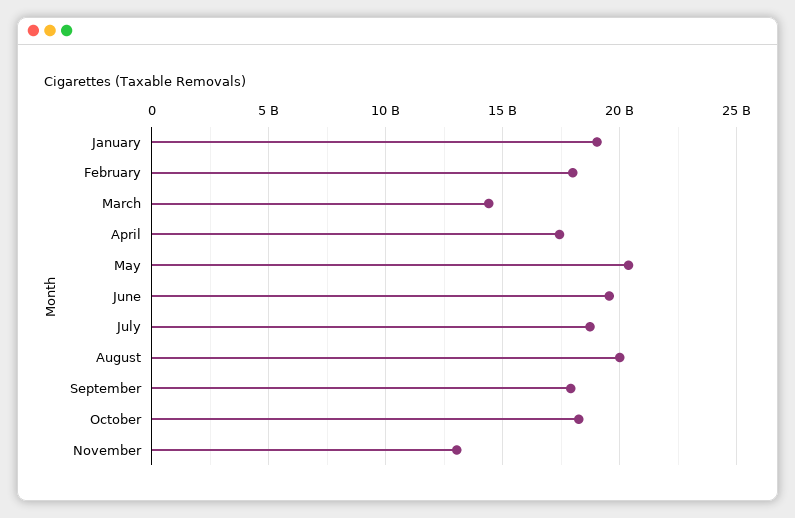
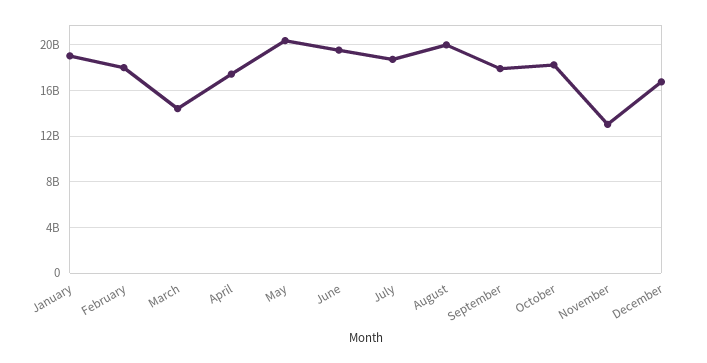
December: none -> 17000000000

